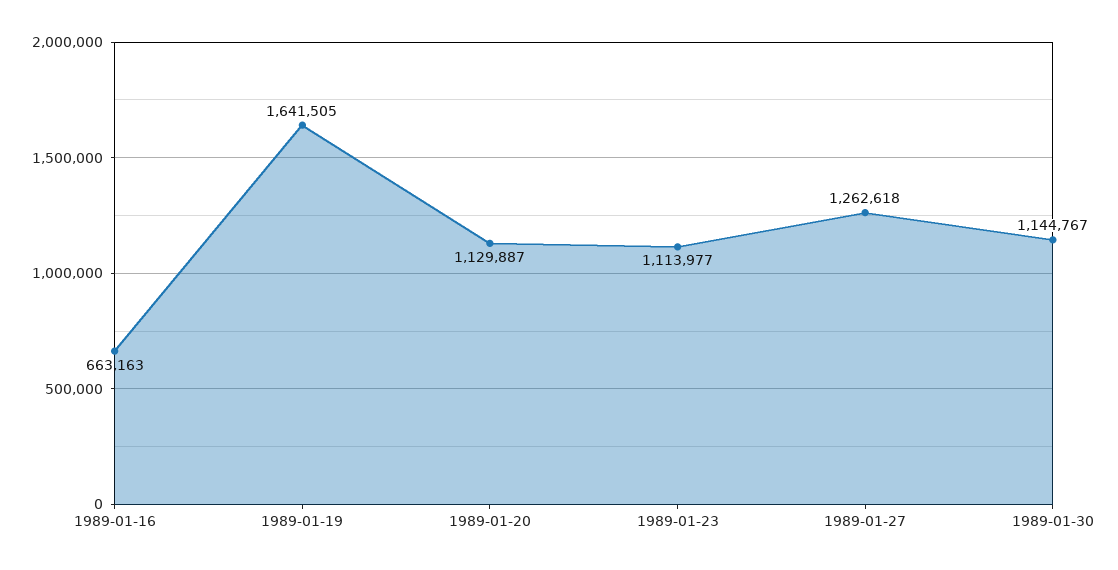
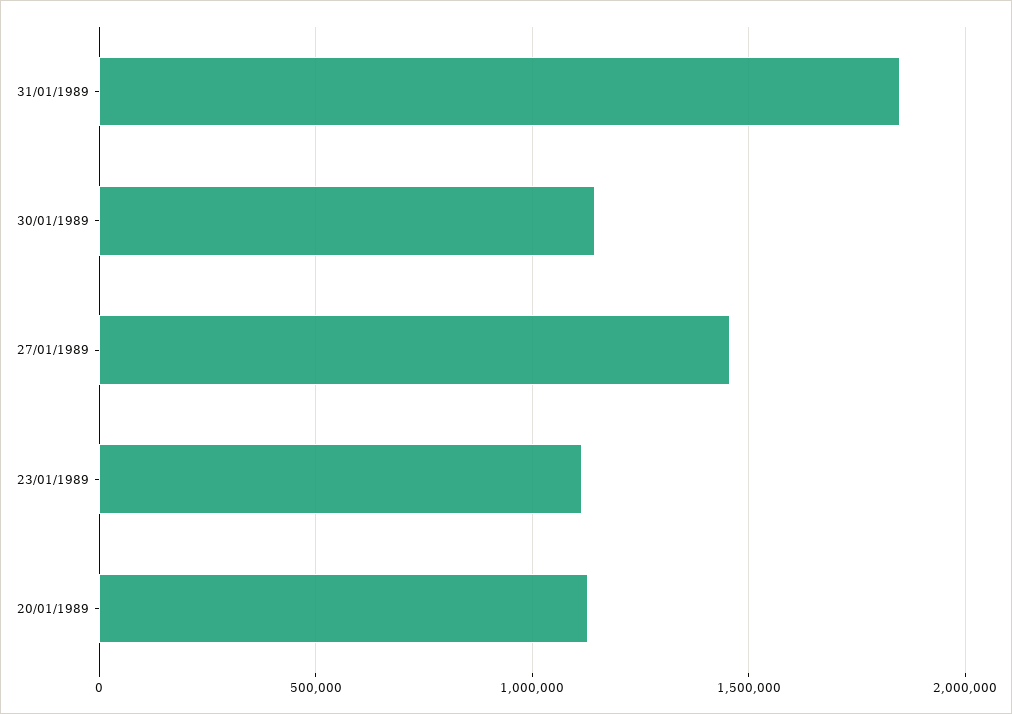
1989-01-16: 663163 -> none
1989-01-19: 1641505 -> none
1989-01-27: 1262618 -> 1450000
31/01/1989: none -> 1850000

